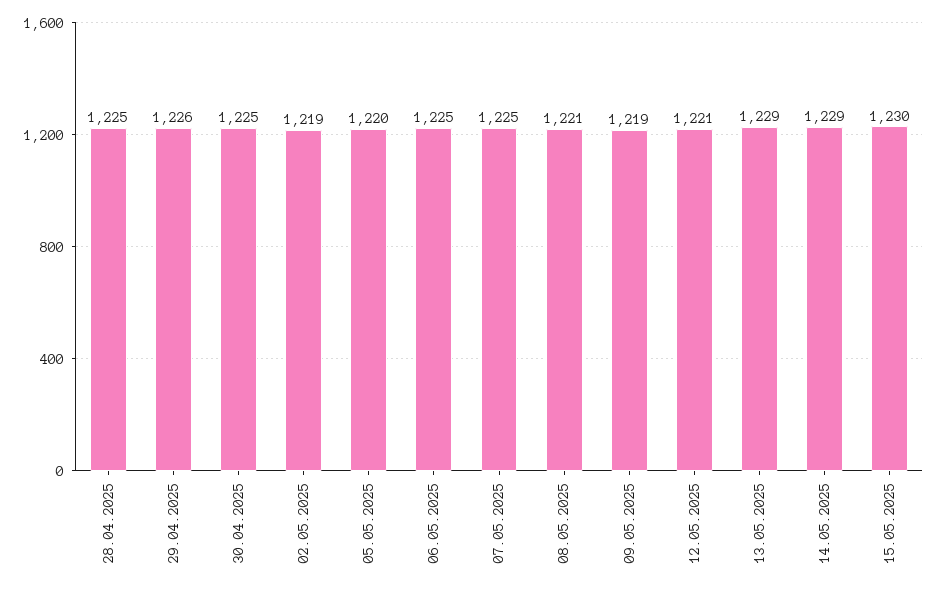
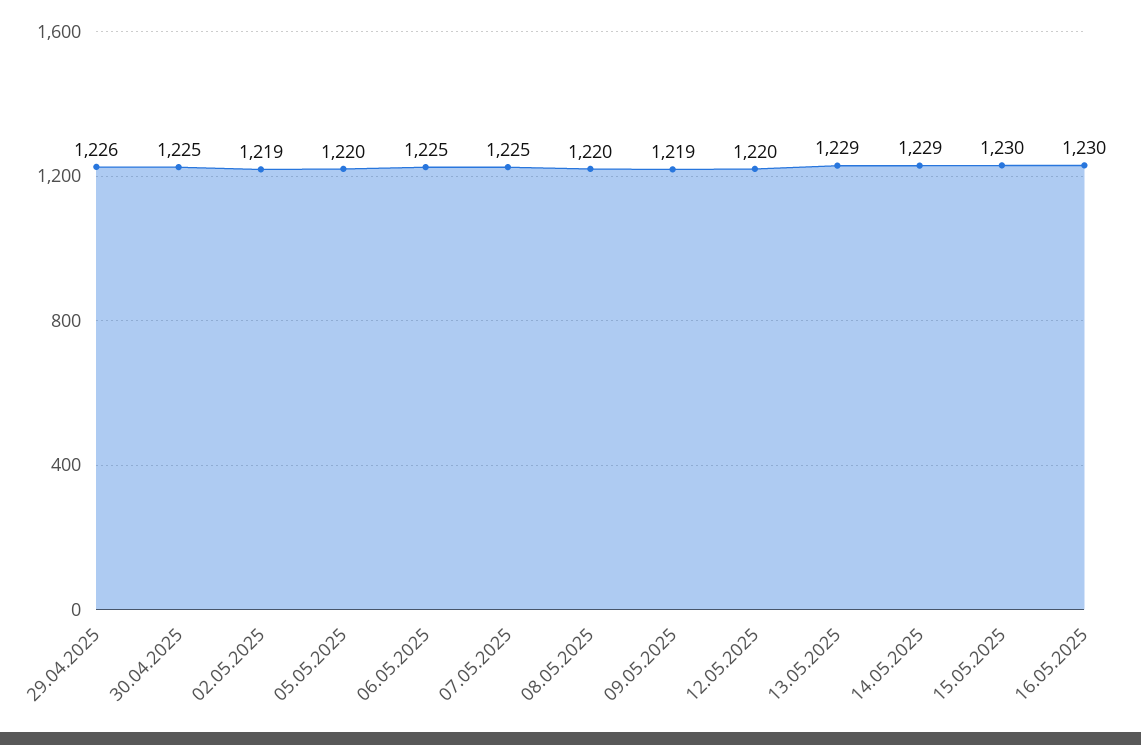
28.04.2025: 1225 -> none
08.05.2025: 1221 -> 1220
12.05.2025: 1221 -> 1220
16.05.2025: none -> 1230

